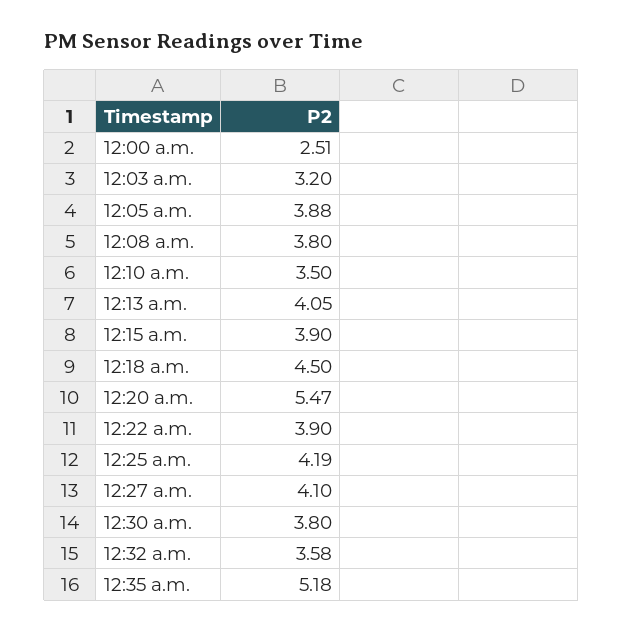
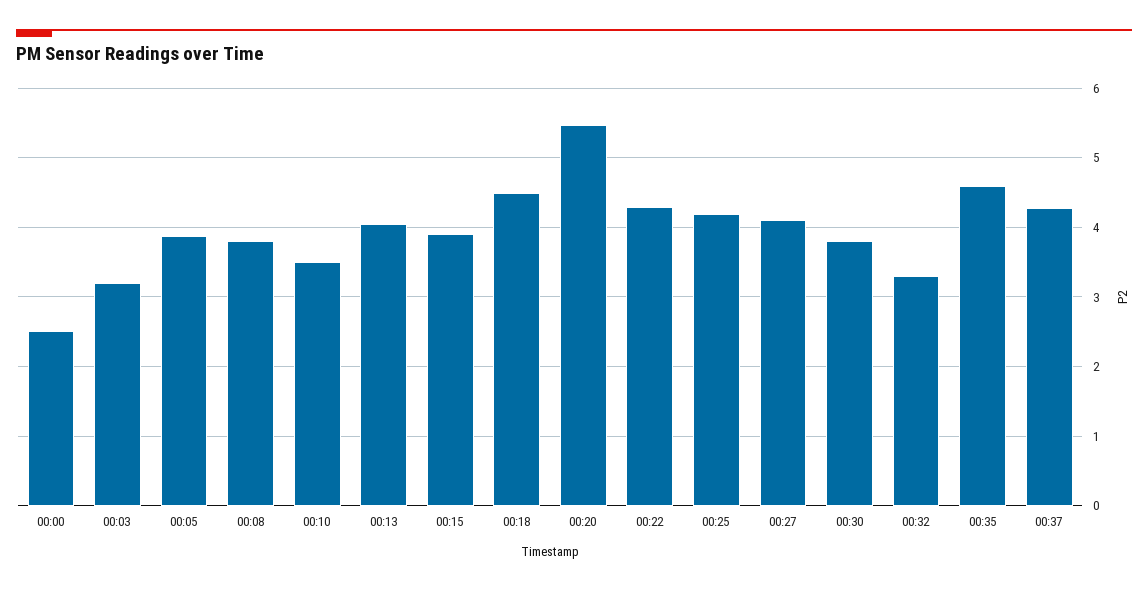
12:22 a.m.: 3.9 -> 4.3
12:32 a.m.: 3.58 -> 3.3
12:35 a.m.: 5.18 -> 4.6
00:37: none -> 4.3

